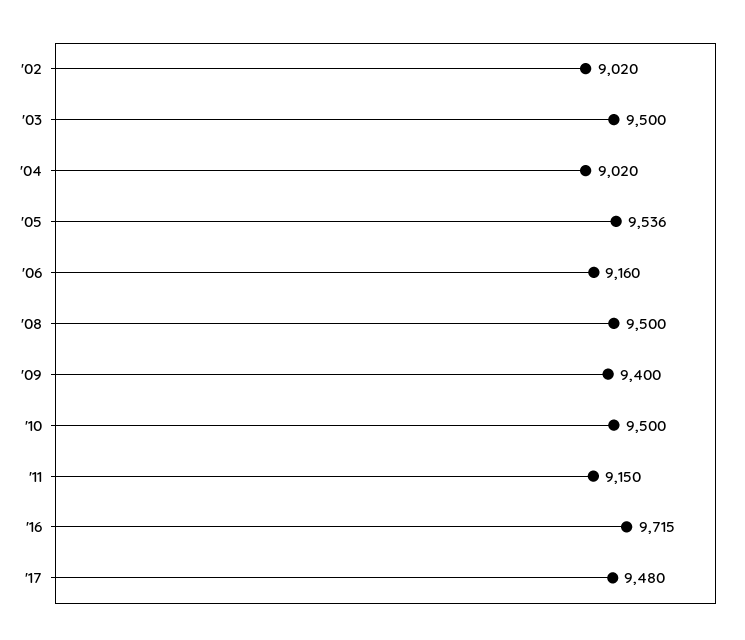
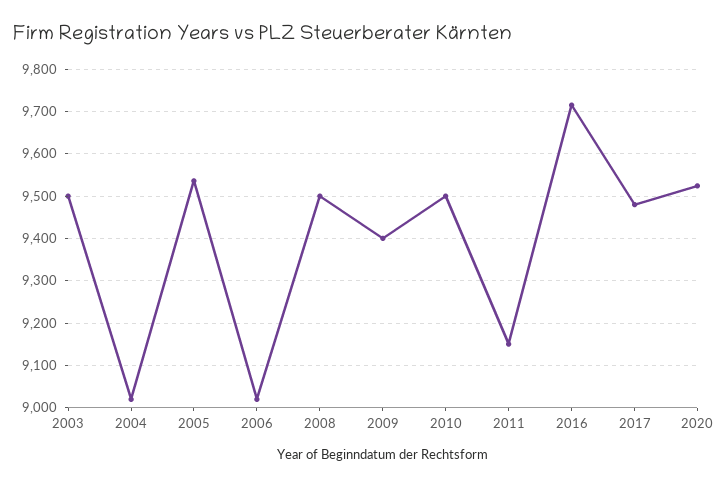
'02: 9020 -> none
'06: 9160 -> 9020
2020: none -> 9520

